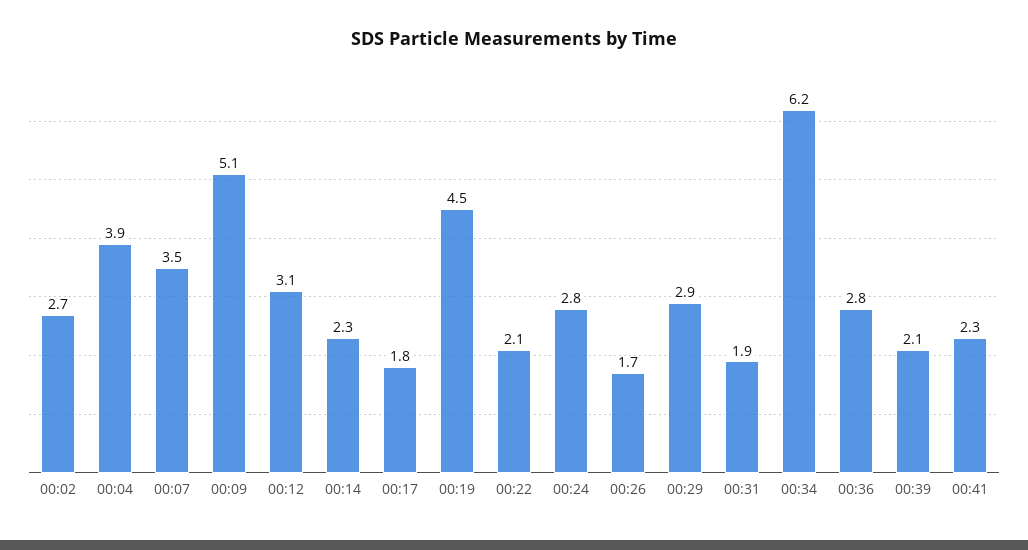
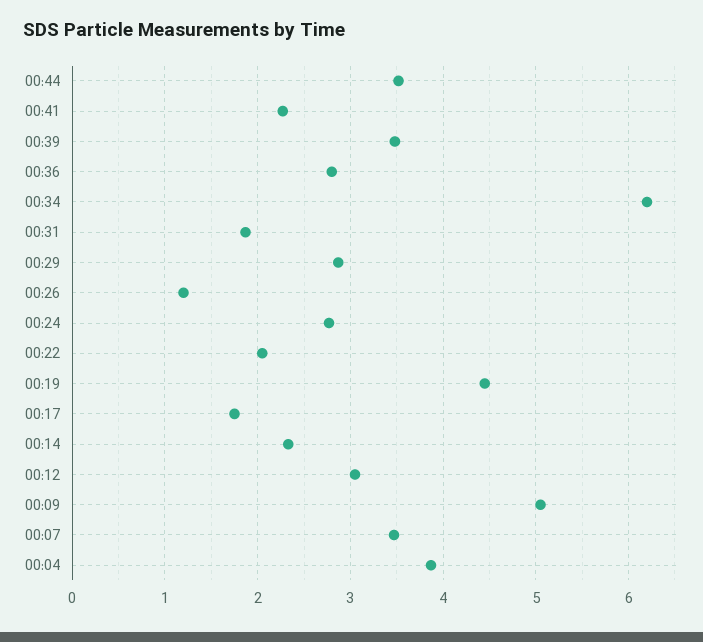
00:02: 2.7 -> none
00:26: 1.7 -> 1.2
00:39: 2.1 -> 3.5
00:44: none -> 3.5

